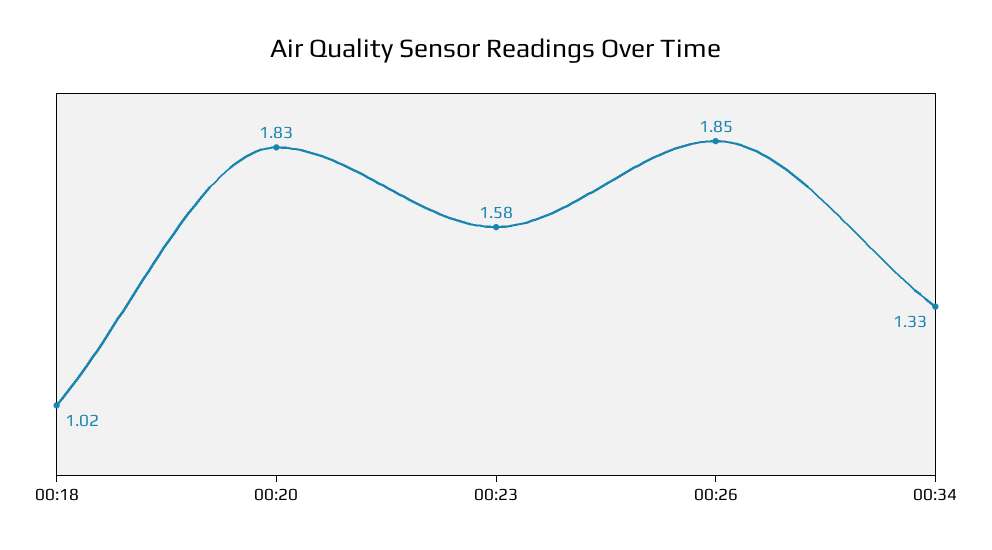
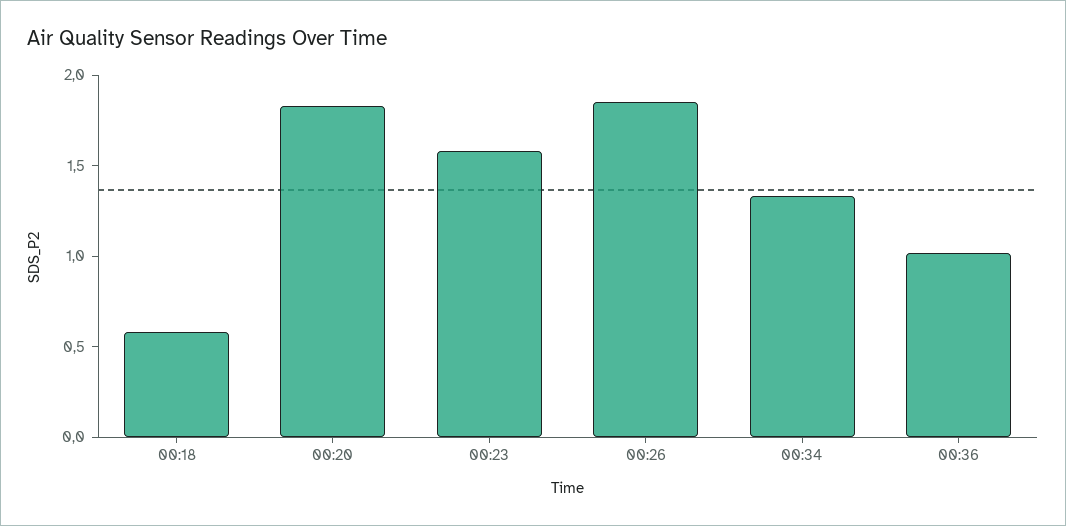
00:18: 1.02 -> 0.6
00:36: none -> 1

